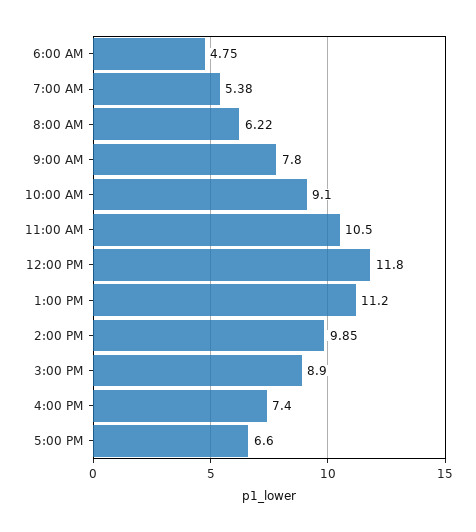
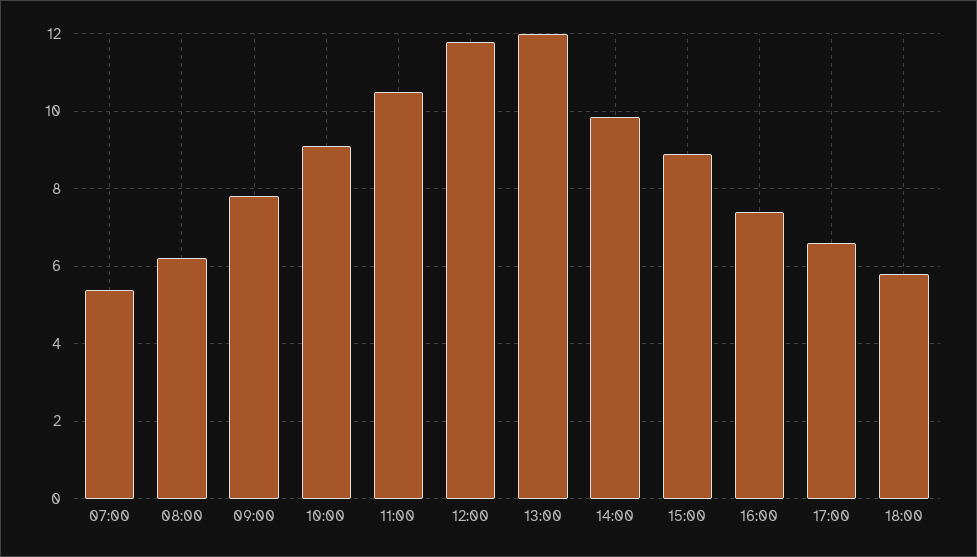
6:00 AM: 4.75 -> none
1:00 PM: 11.2 -> 12
18:00: none -> 5.8

